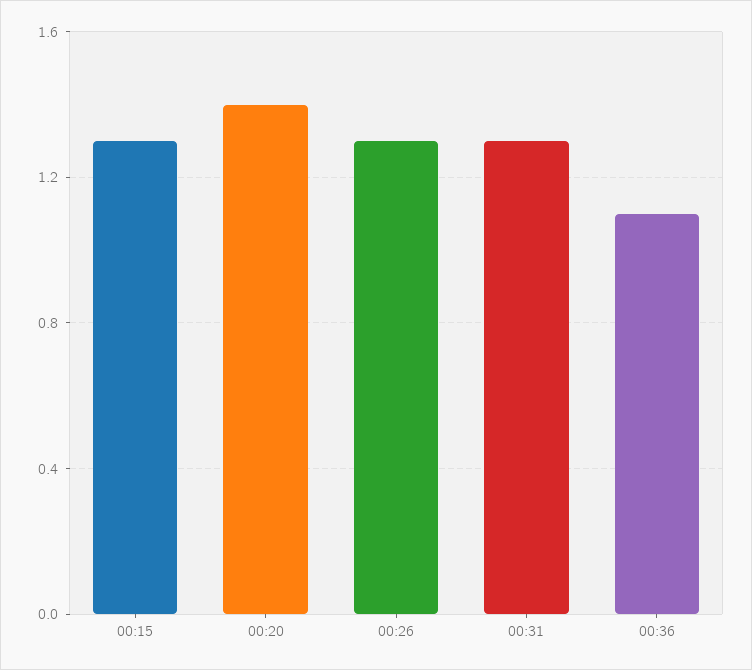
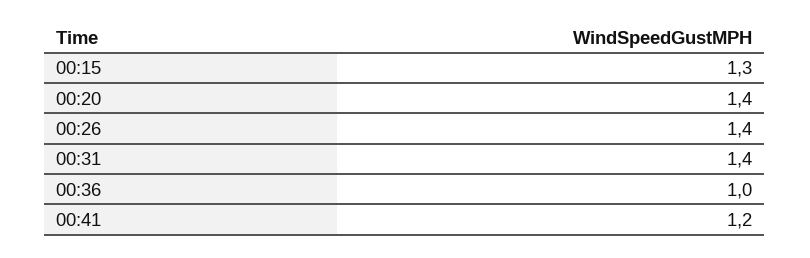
00:26: 1.3 -> 1.4
00:31: 1.3 -> 1.4
00:36: 1.1 -> 1
00:41: none -> 1.2

